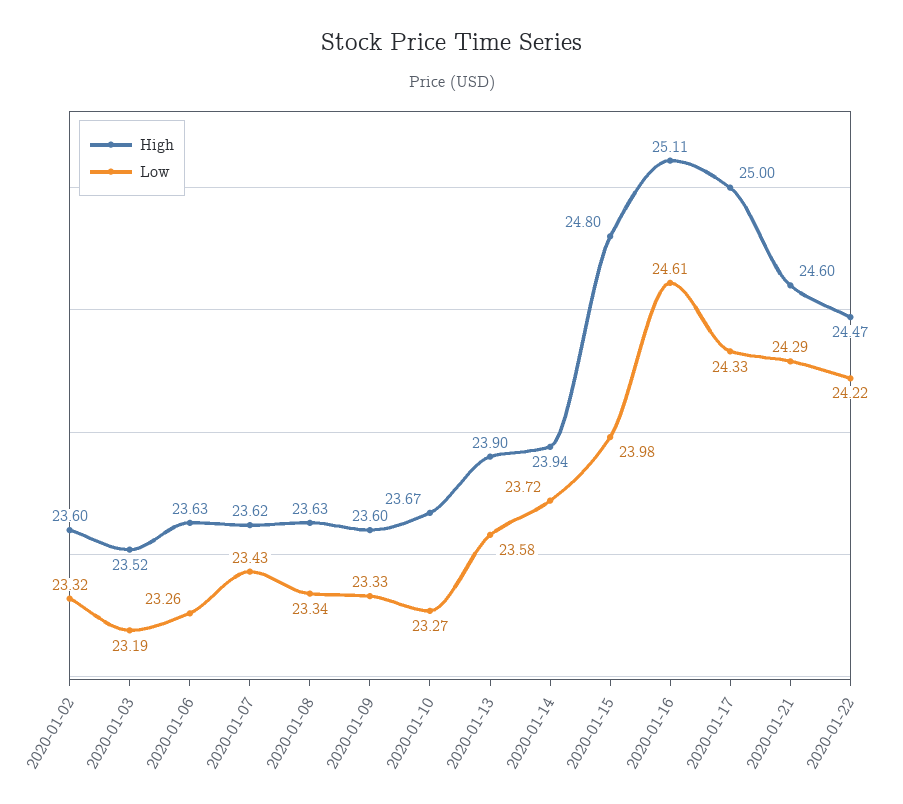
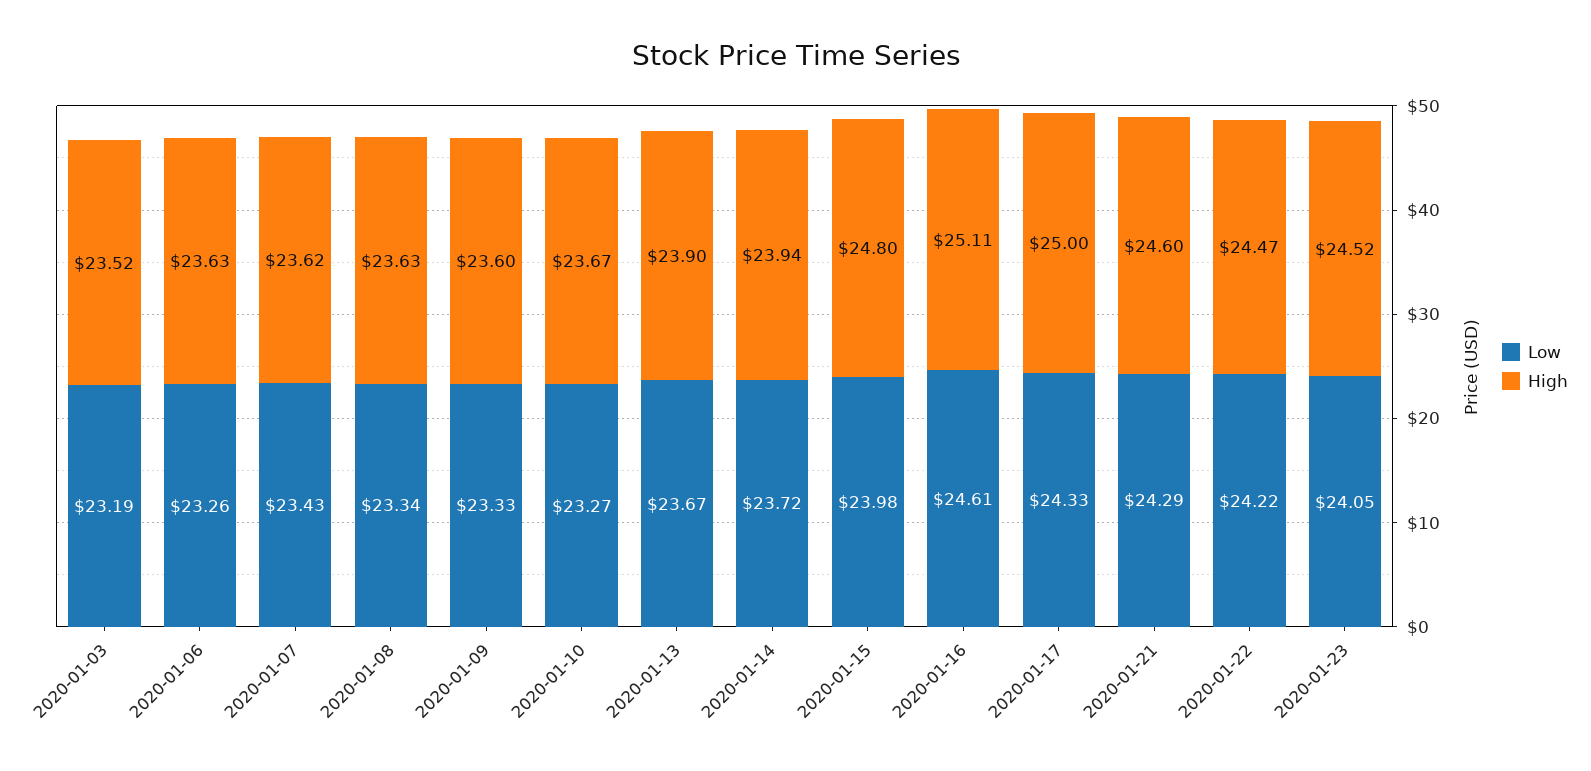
High, 2020-01-02: 23.6 -> none
Low, 2020-01-02: 23.32 -> none
Low, 2020-01-13: 23.58 -> 23.67
Low, 2020-01-23: none -> 24.05
High, 2020-01-23: none -> 24.52

